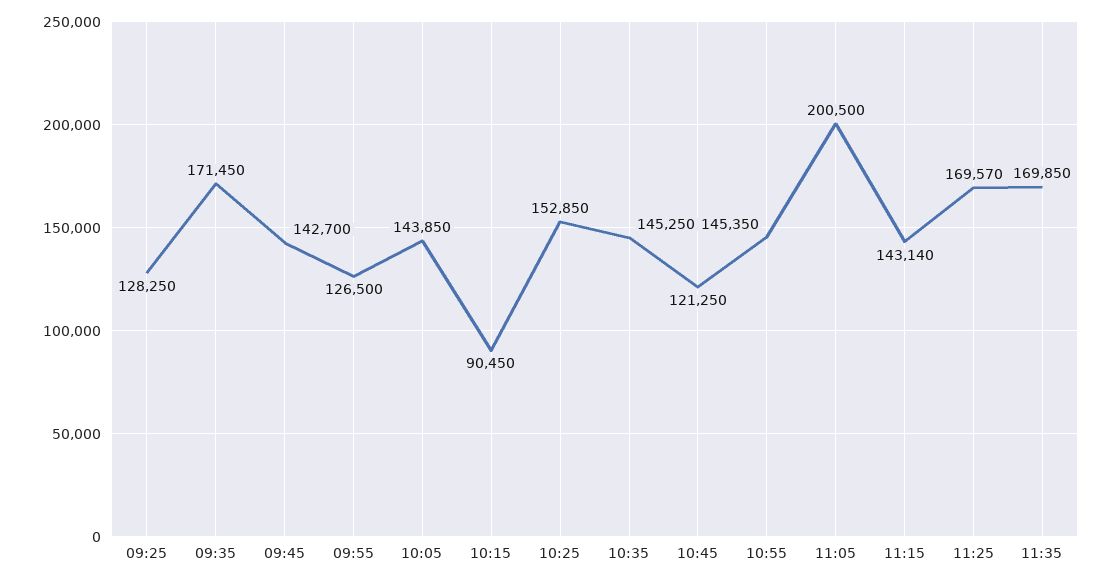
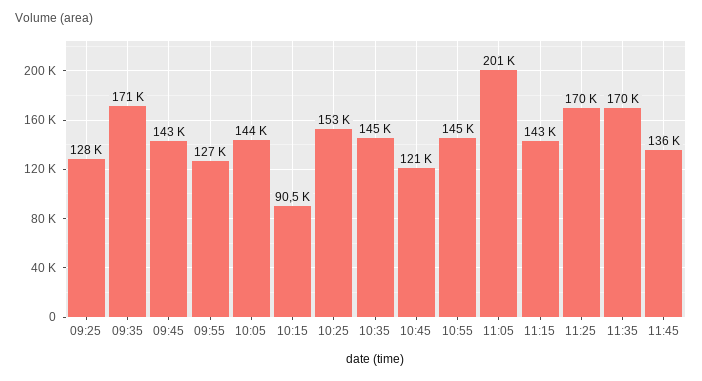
11:45: none -> 136000

